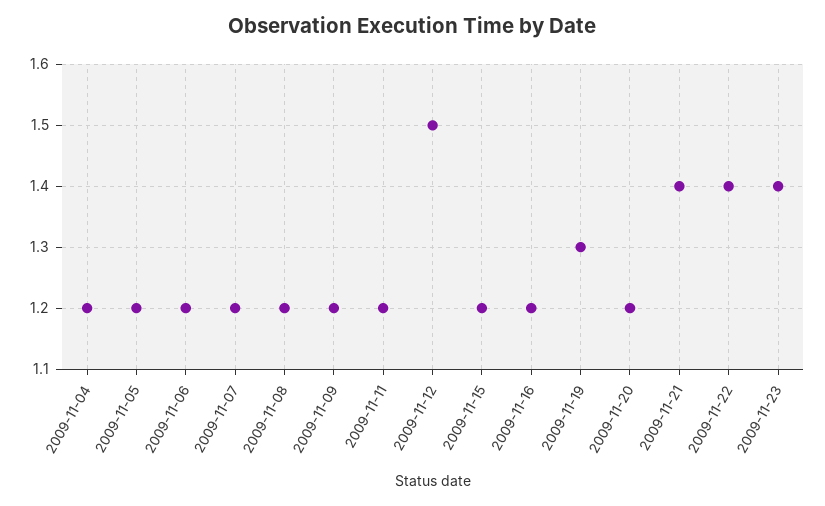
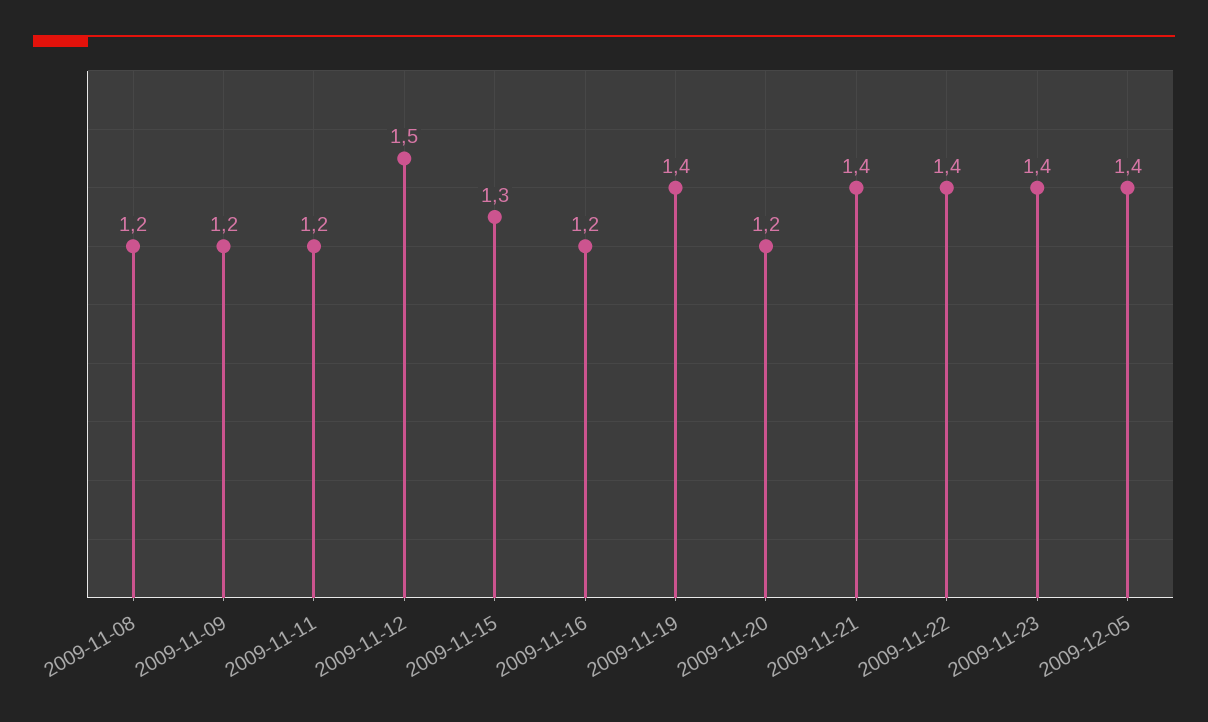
2009-11-04: 1.2 -> none
2009-11-05: 1.2 -> none
2009-11-06: 1.2 -> none
2009-11-07: 1.2 -> none
2009-11-15: 1.2 -> 1.3
2009-11-19: 1.3 -> 1.4
2009-12-05: none -> 1.4

